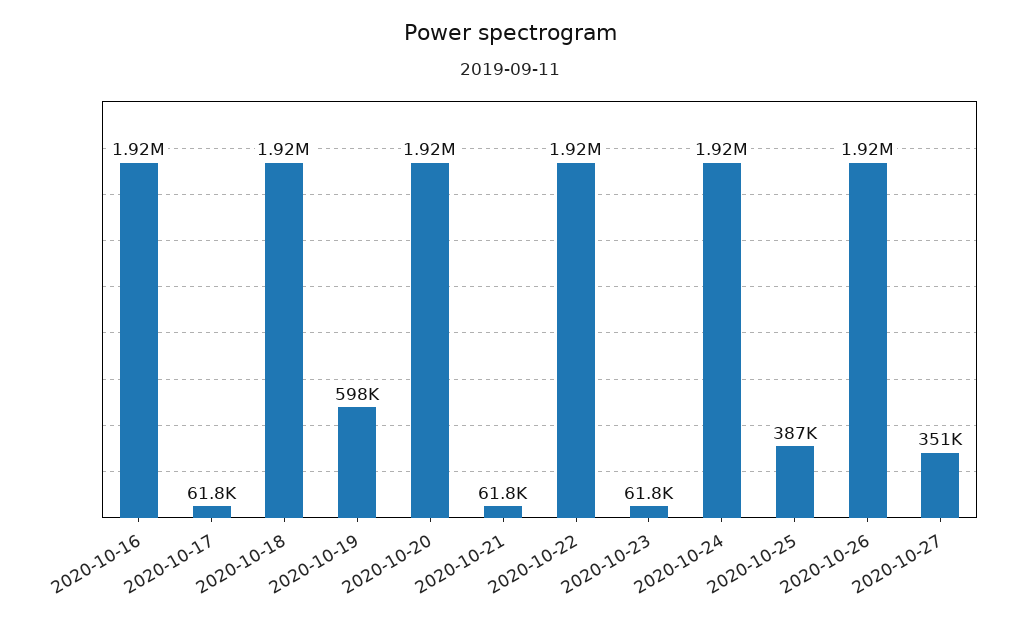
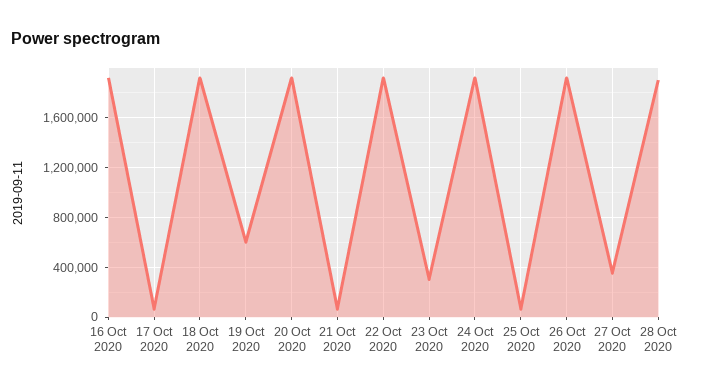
2020-10-23: 61800 -> 300000
2020-10-25: 387000 -> 50000
28 Oct 2020: none -> 1900000

